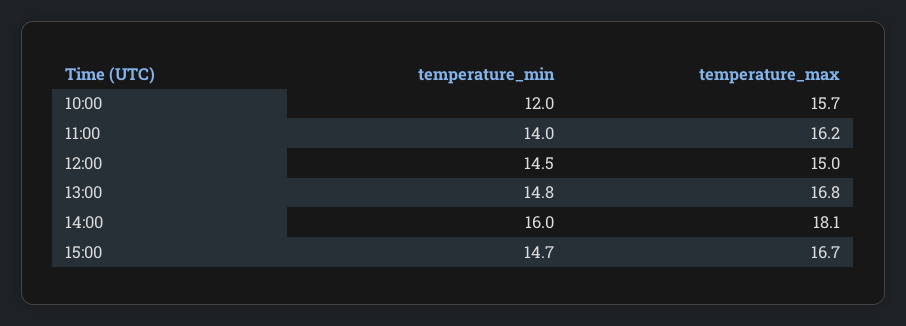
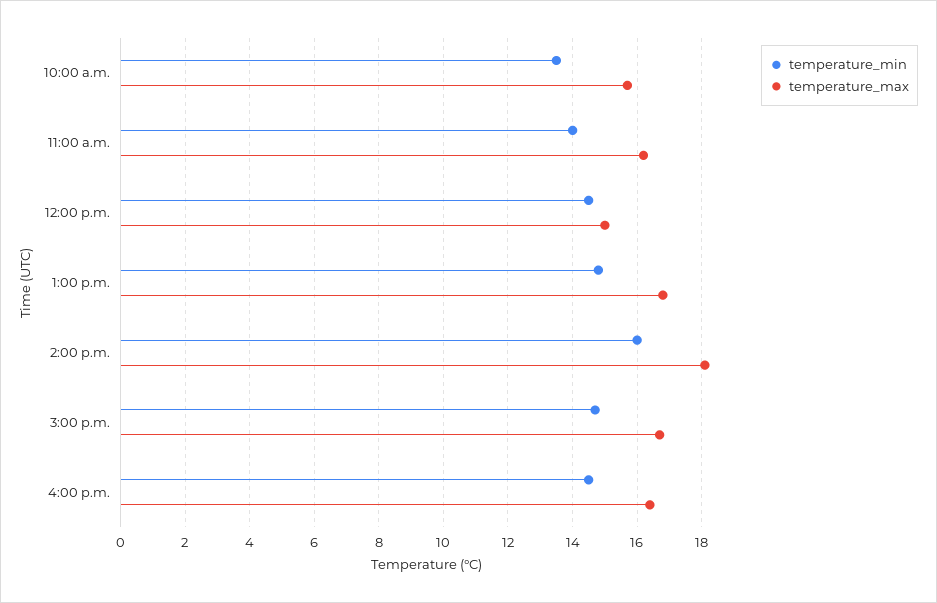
temperature_min, 10:00: 12 -> 13.5
temperature_min, 4:00 p.m.: none -> 14.5
temperature_max, 4:00 p.m.: none -> 16.5

